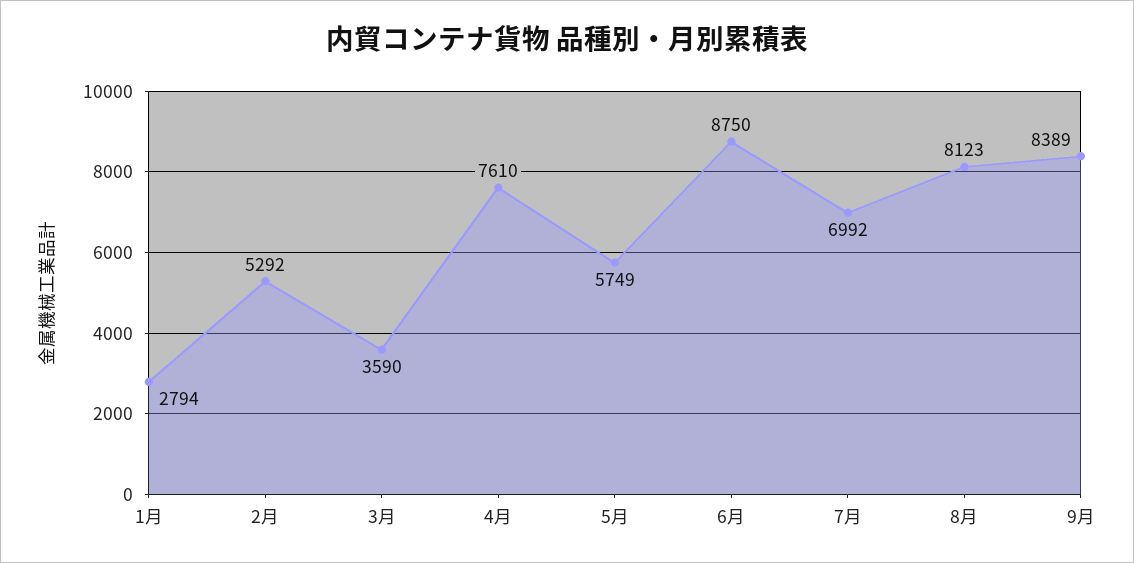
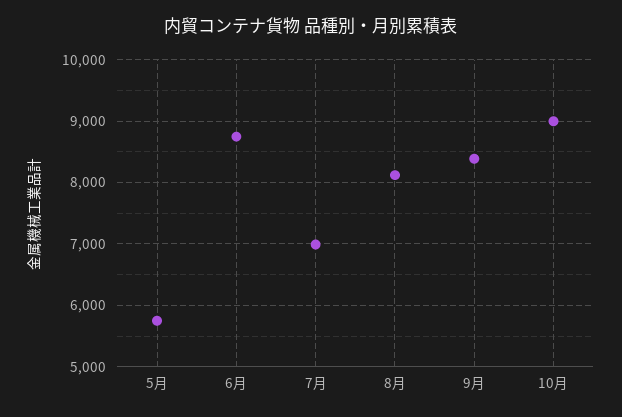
1月: 2794 -> none
2月: 5292 -> none
3月: 3590 -> none
4月: 7610 -> none
10月: none -> 9000

